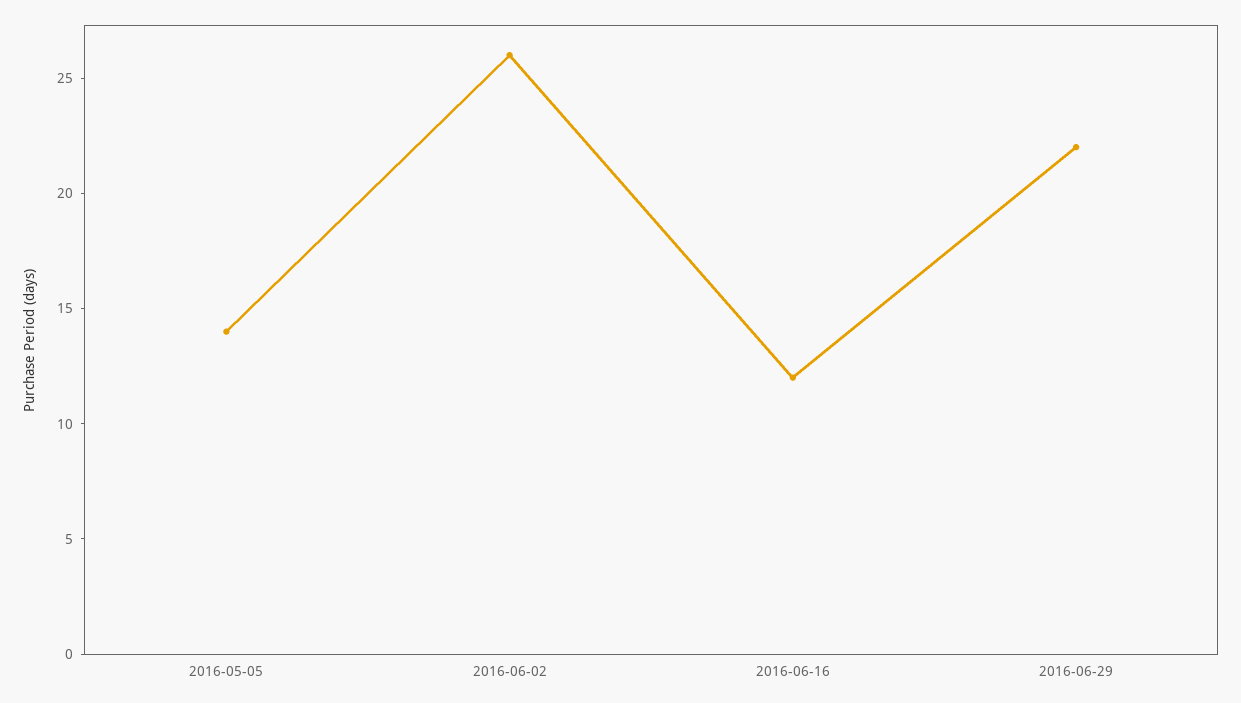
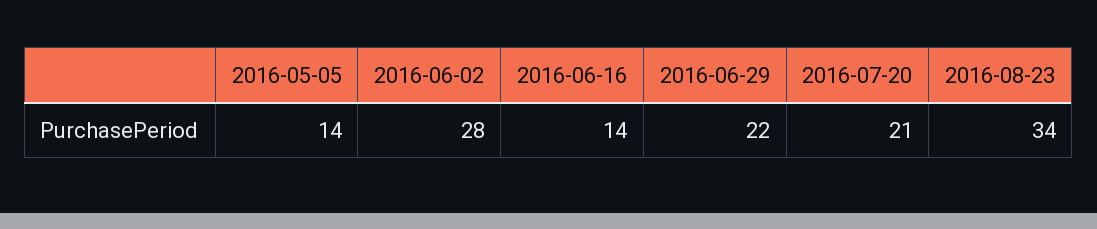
2016-06-02: 26 -> 28
2016-06-16: 12 -> 14
2016-07-20: none -> 21
2016-08-23: none -> 34

